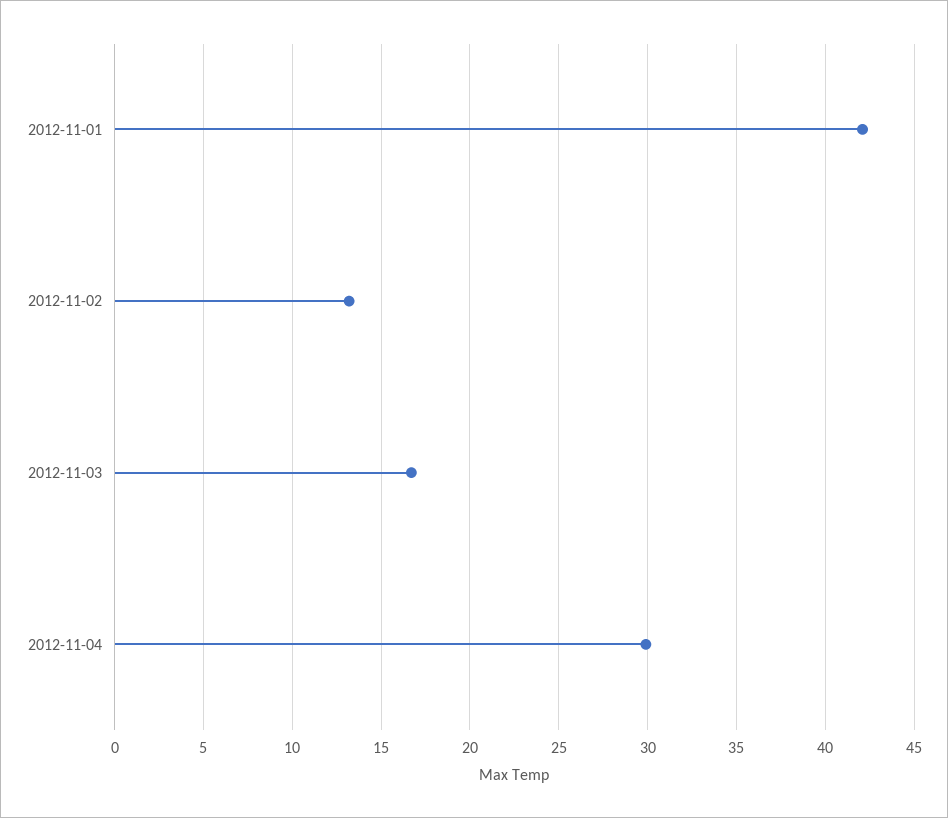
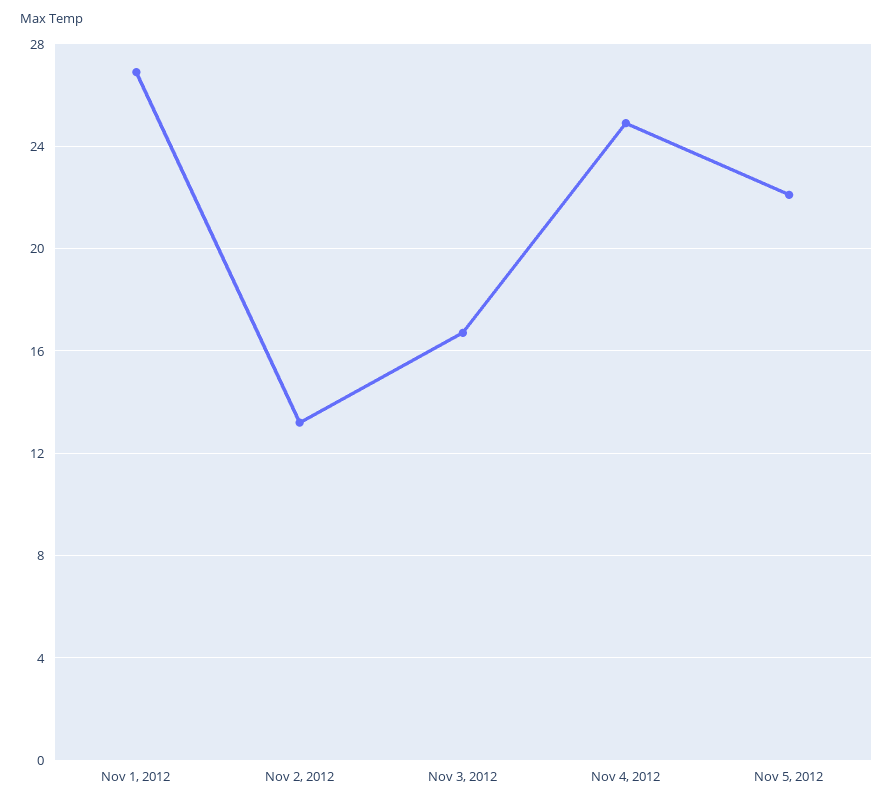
2012-11-01: 42 -> 27
2012-11-04: 30 -> 25
Nov 5, 2012: none -> 22

